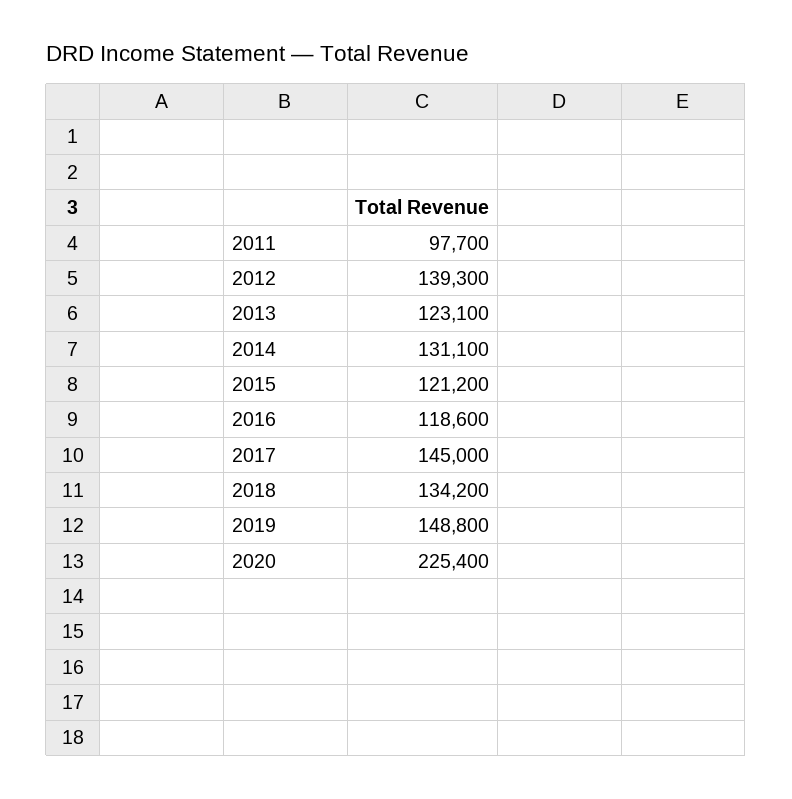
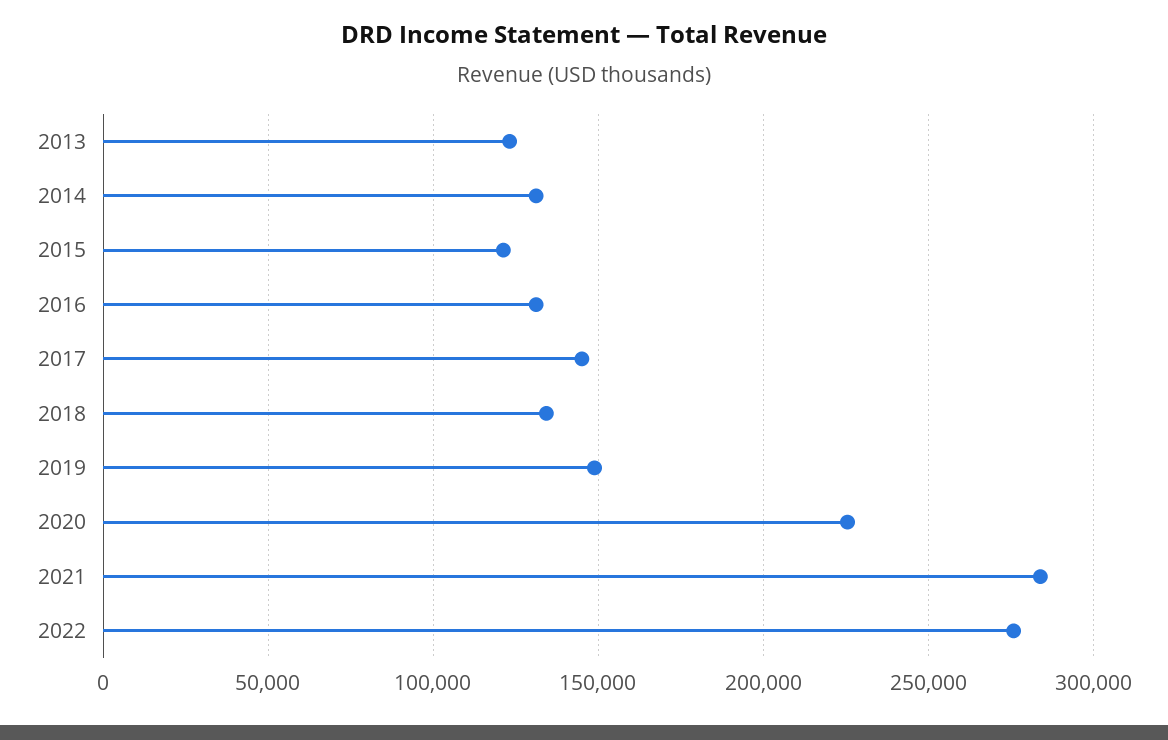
2011: 97700 -> none
2012: 139300 -> none
2016: 118600 -> 130000
2021: none -> 285000
2022: none -> 275000

